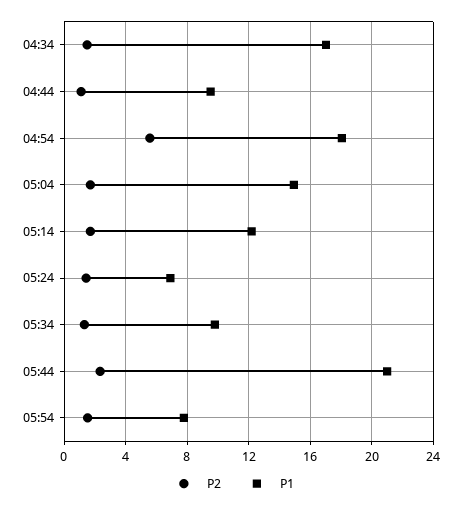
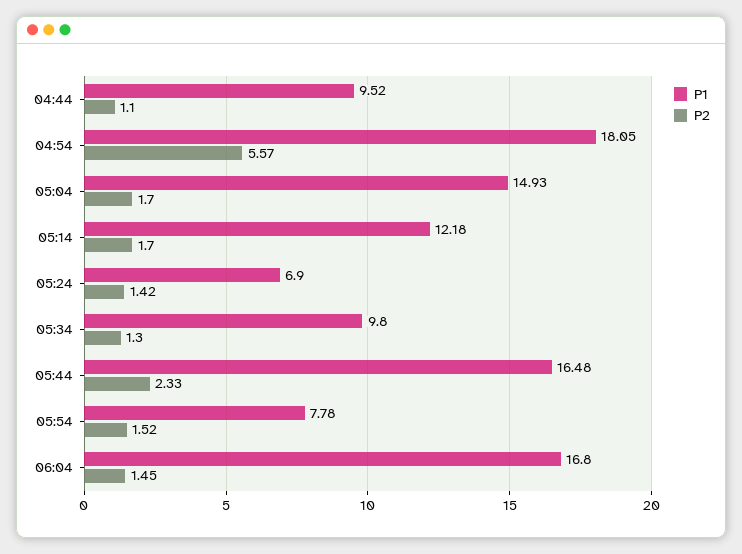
P2, 04:34: 1.5 -> none
P1, 04:34: 17 -> none
P1, 05:44: 21 -> 16.48
P1, 06:04: none -> 16.8
P2, 06:04: none -> 1.45

